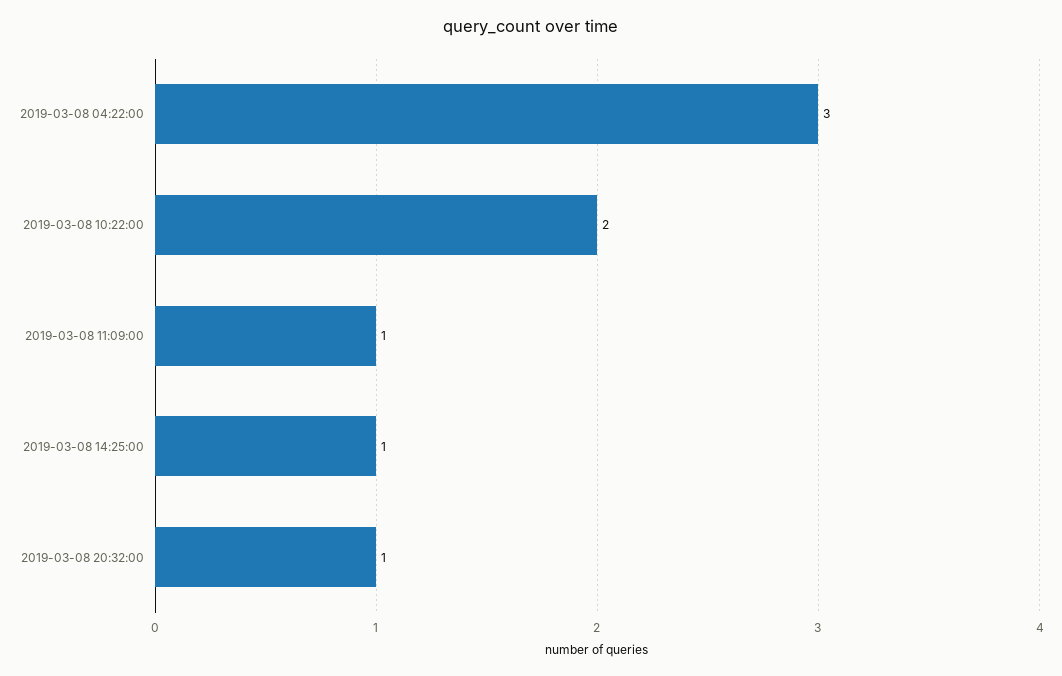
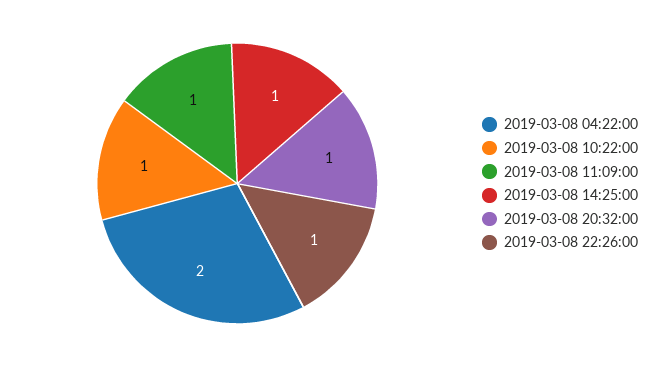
2019-03-08 04:22:00: 3 -> 2
2019-03-08 10:22:00: 2 -> 1
2019-03-08 22:26:00: none -> 1

